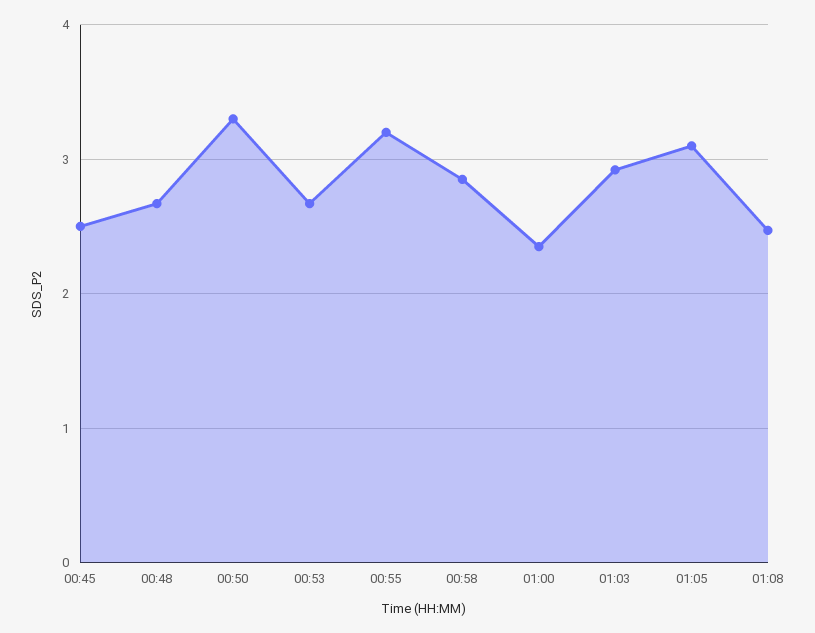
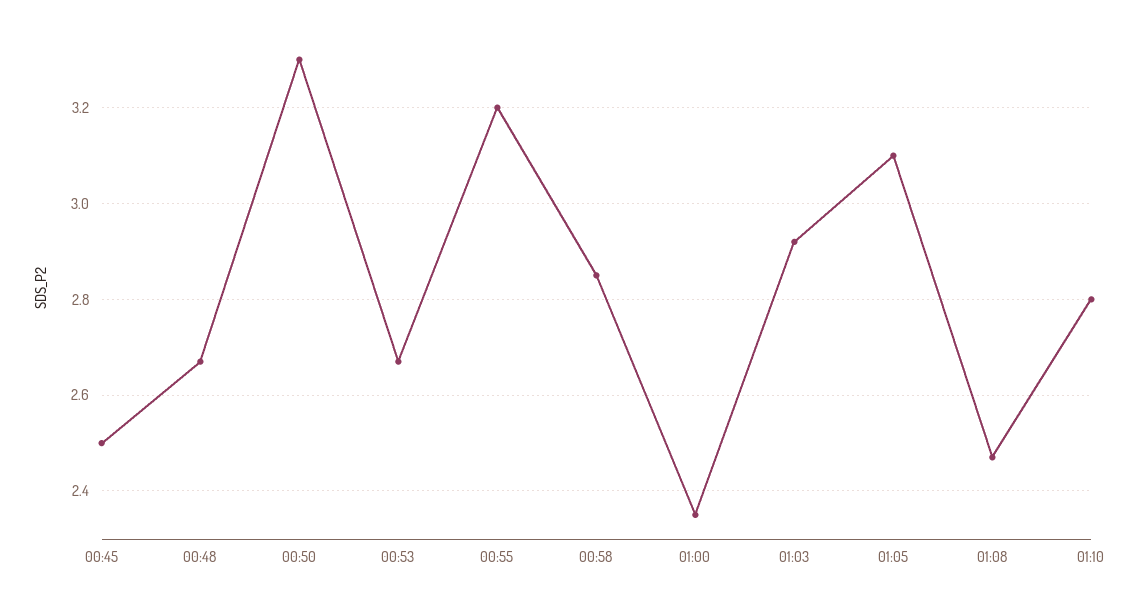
01:10: none -> 2.8

